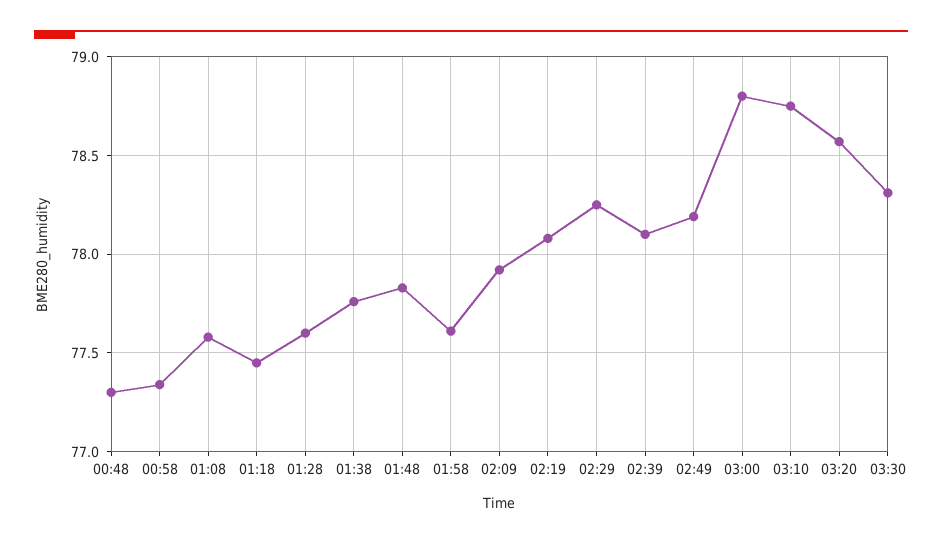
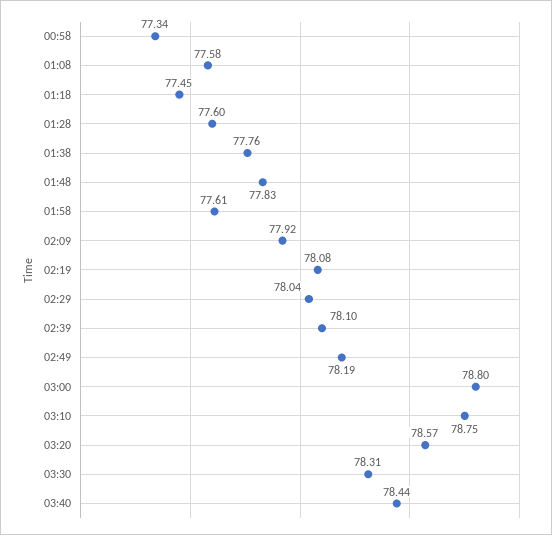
00:48: 77.3 -> none
02:29: 78.25 -> 78.04
03:40: none -> 78.44

